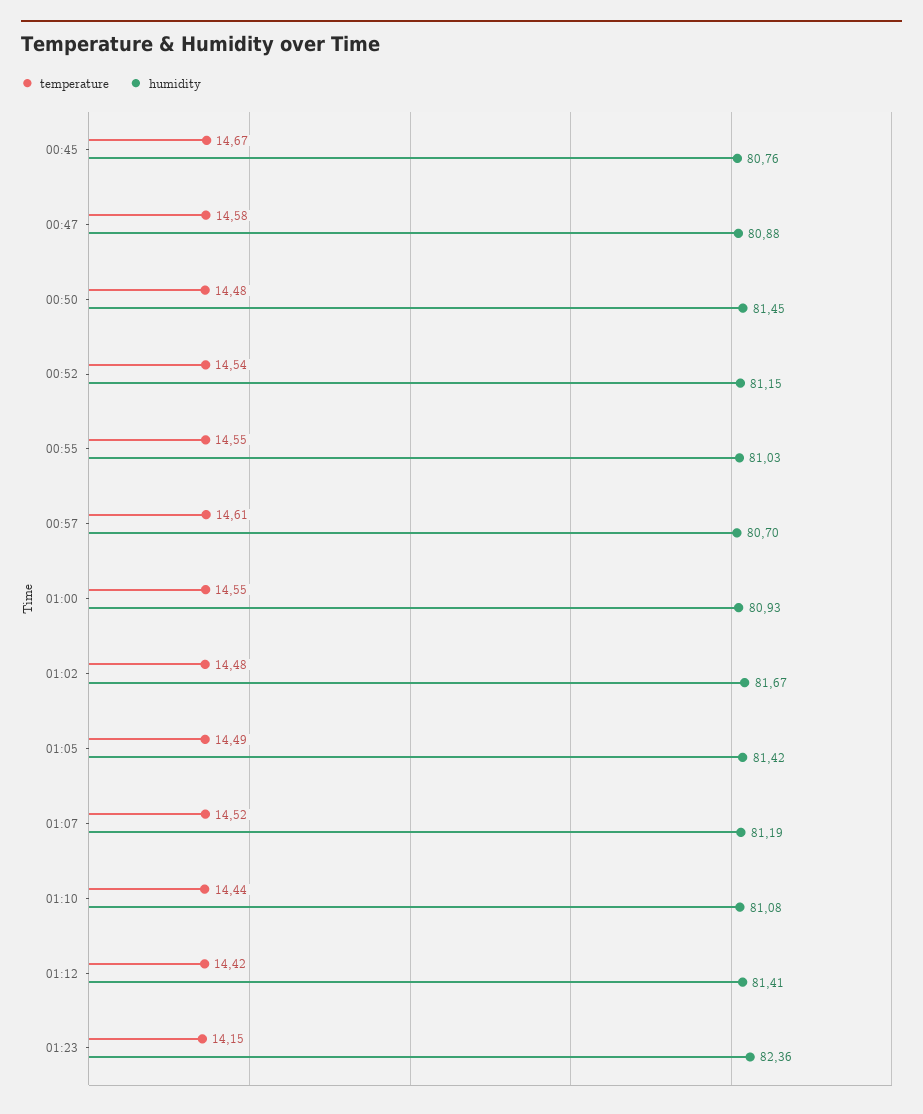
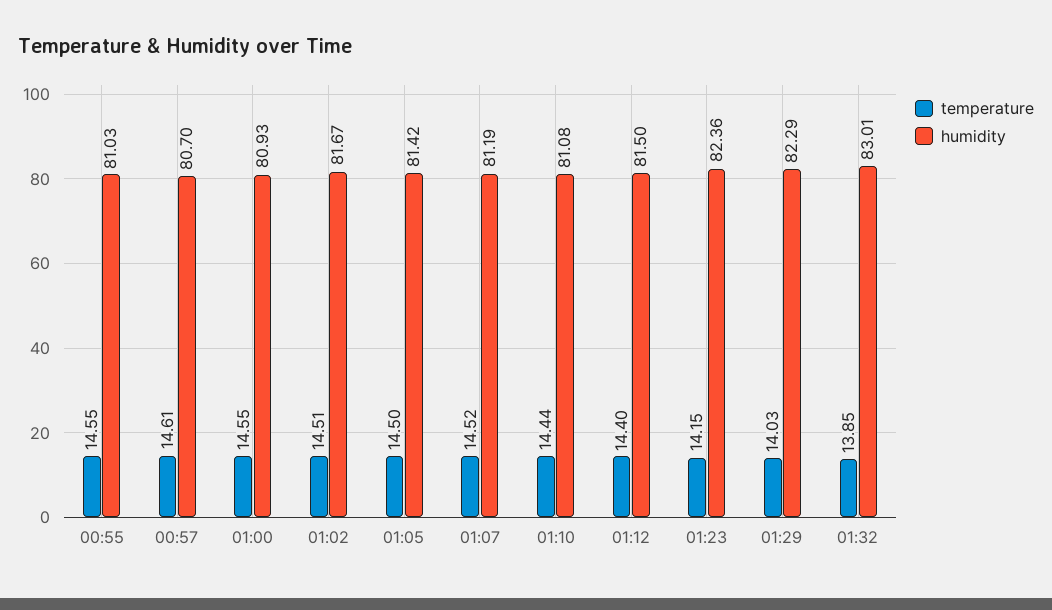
temperature, 00:45: 14.67 -> none
humidity, 00:45: 80.76 -> none
temperature, 00:47: 14.58 -> none
humidity, 00:47: 80.88 -> none
temperature, 00:50: 14.48 -> none
humidity, 00:50: 81.45 -> none
temperature, 00:52: 14.54 -> none
humidity, 00:52: 81.15 -> none
temperature, 01:02: 14.48 -> 14.51
temperature, 01:05: 14.49 -> 14.5
temperature, 01:12: 14.42 -> 14.4
humidity, 01:12: 81.41 -> 81.5
temperature, 01:29: none -> 14.03
humidity, 01:29: none -> 82.29
temperature, 01:32: none -> 13.85
humidity, 01:32: none -> 83.01

